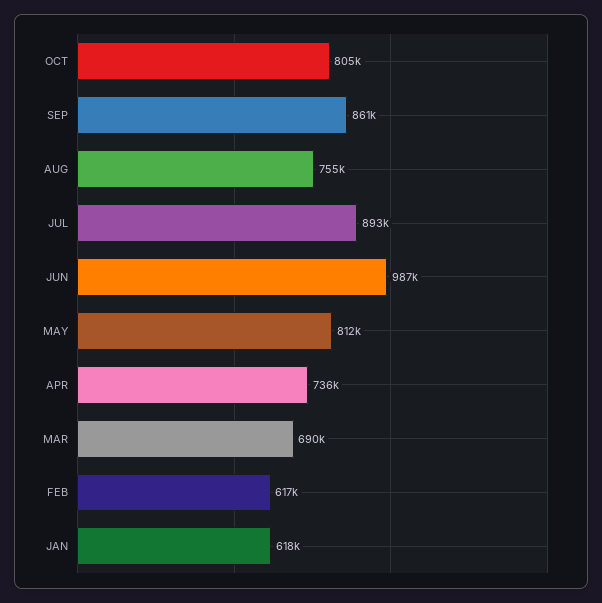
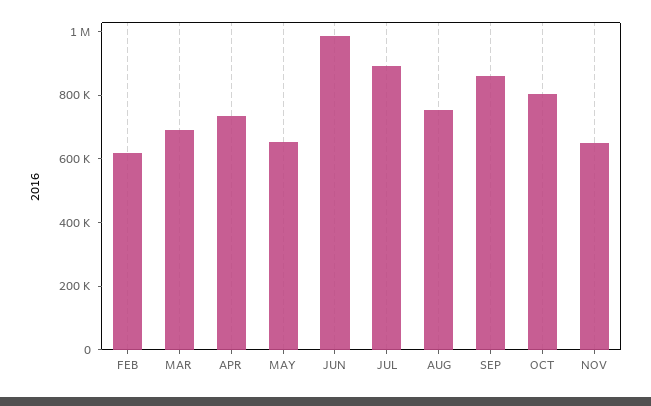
MAY: 812000 -> 650000
JAN: 618000 -> none
NOV: none -> 650000

